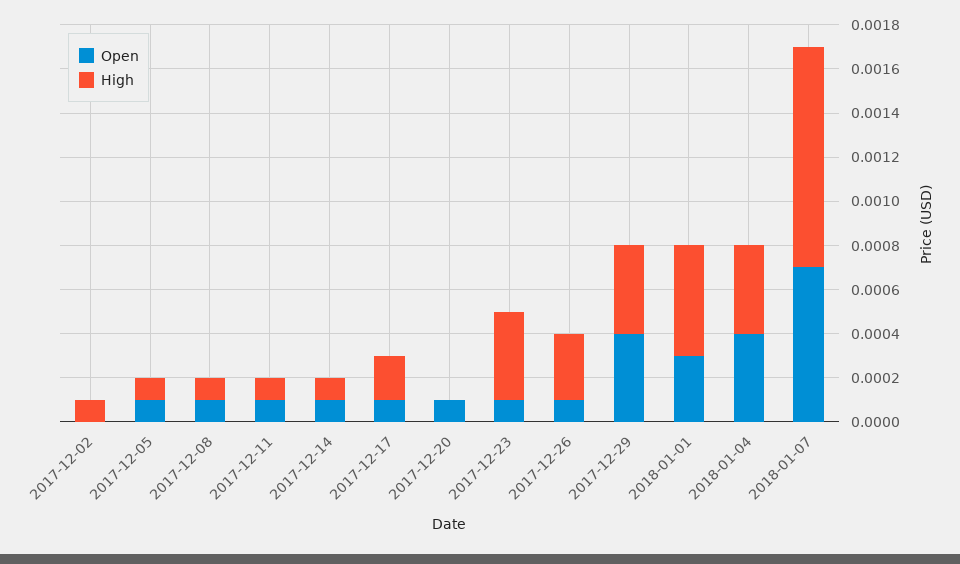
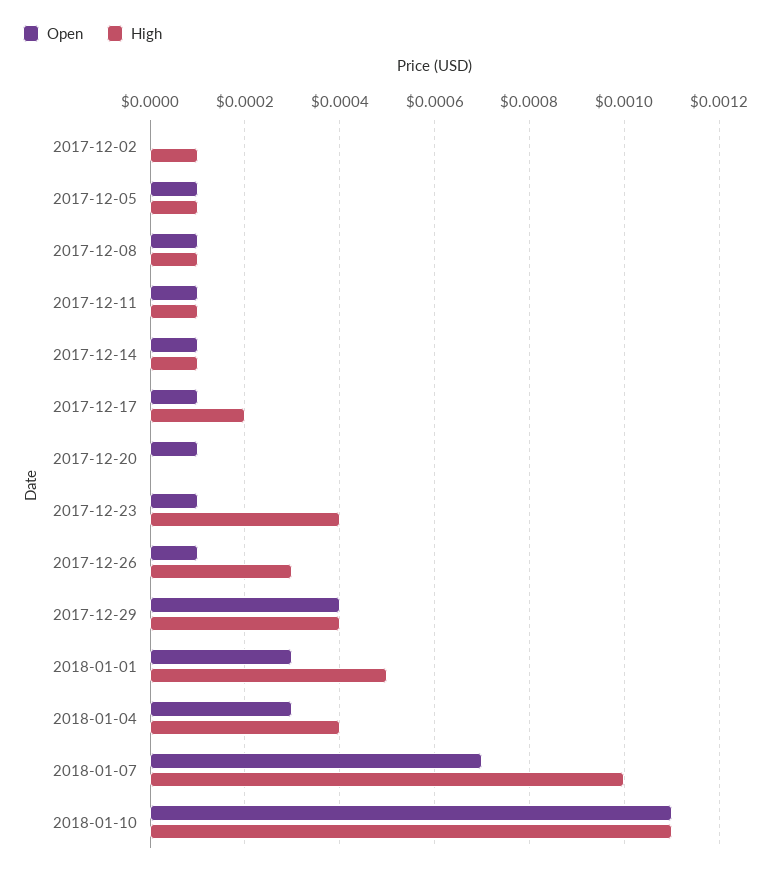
Open, 2018-01-04: 0.0004 -> 0.0003
Open, 2018-01-10: none -> 0.0011
High, 2018-01-10: none -> 0.0011

